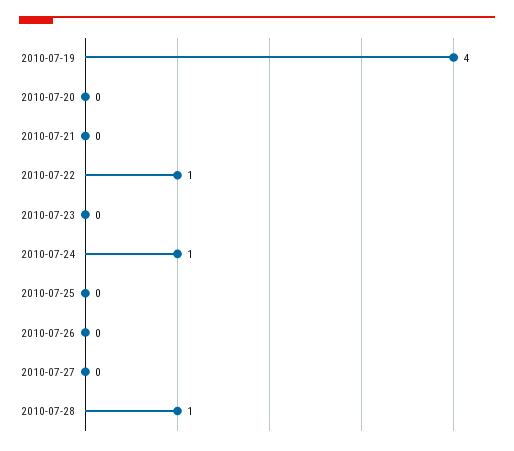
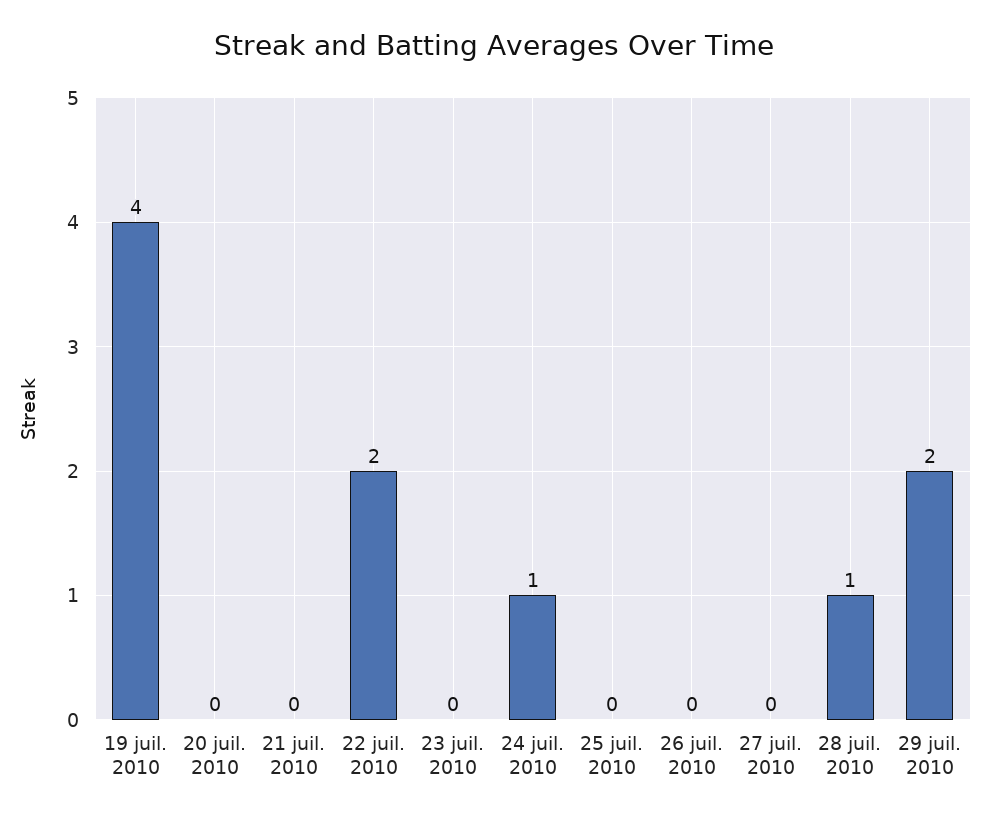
2010-07-22: 1 -> 2
29 juil. 2010: none -> 2

